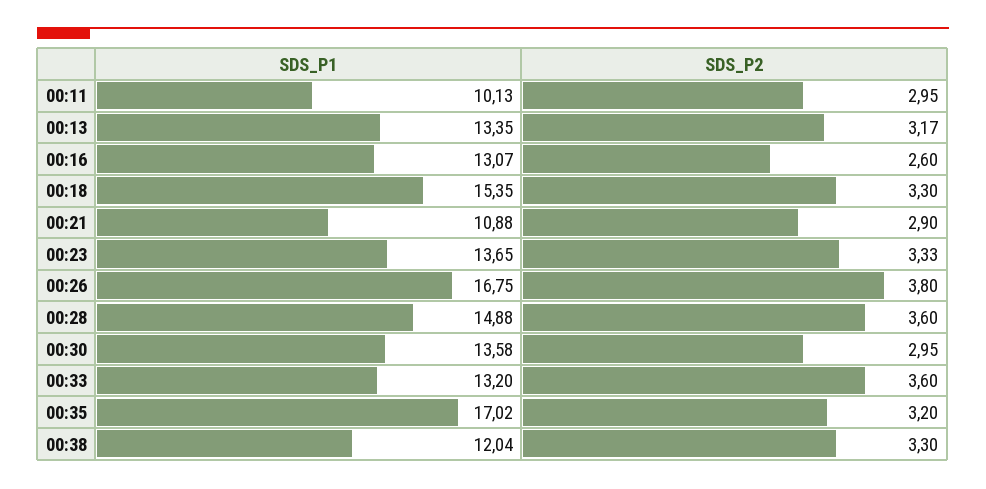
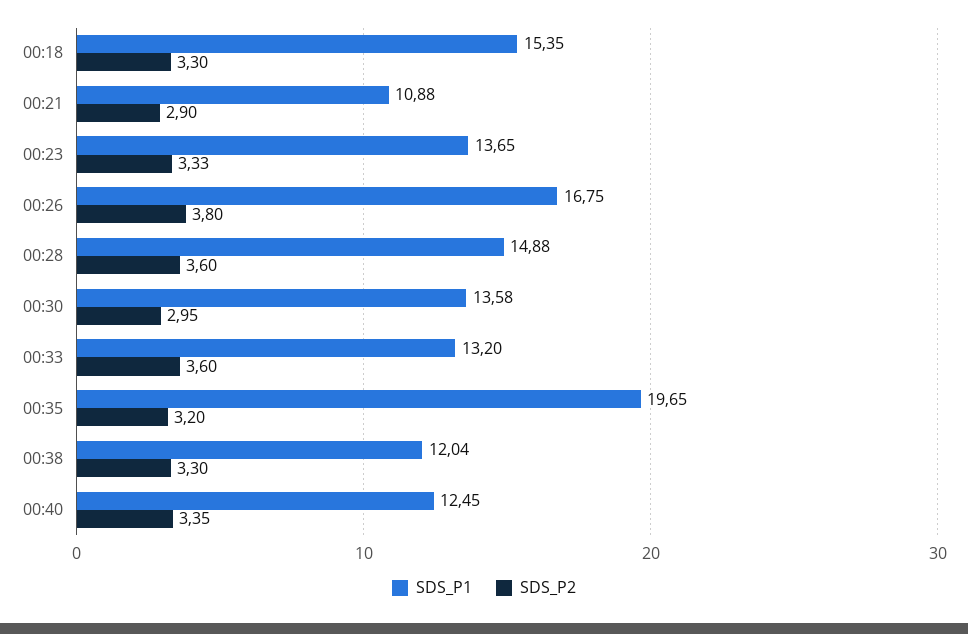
SDS_P1, 00:11: 10.13 -> none
SDS_P2, 00:11: 2.95 -> none
SDS_P1, 00:13: 13.35 -> none
SDS_P2, 00:13: 3.17 -> none
SDS_P1, 00:16: 13.07 -> none
SDS_P2, 00:16: 2.6 -> none
SDS_P1, 00:35: 17.02 -> 19.65
SDS_P1, 00:40: none -> 12.45
SDS_P2, 00:40: none -> 3.35

